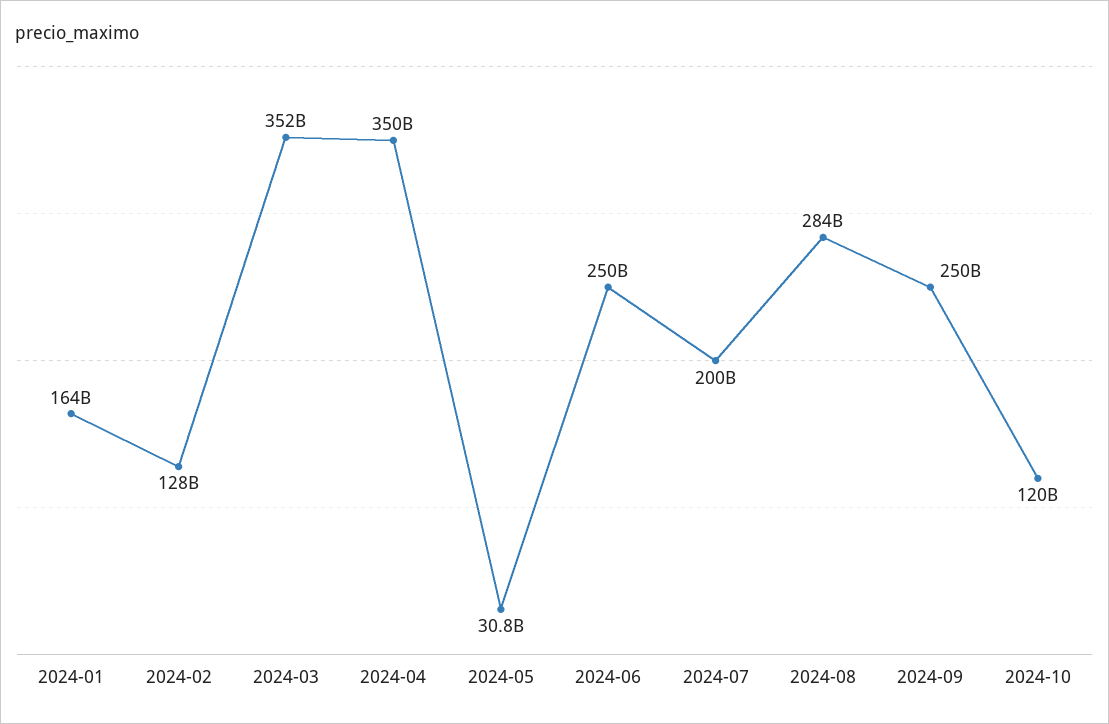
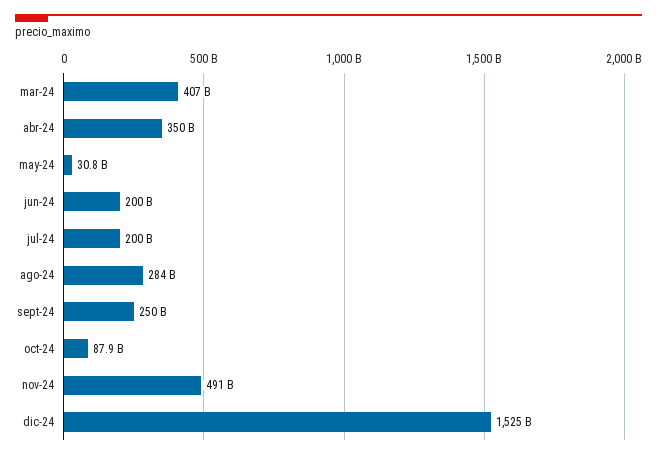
2024-01: 164000000000 -> none
2024-02: 128000000000 -> none
2024-03: 352000000000 -> 407000000000
2024-06: 250000000000 -> 200000000000
2024-10: 120000000000 -> 87900000000
nov-24: none -> 491000000000
dic-24: none -> 1525000000000

